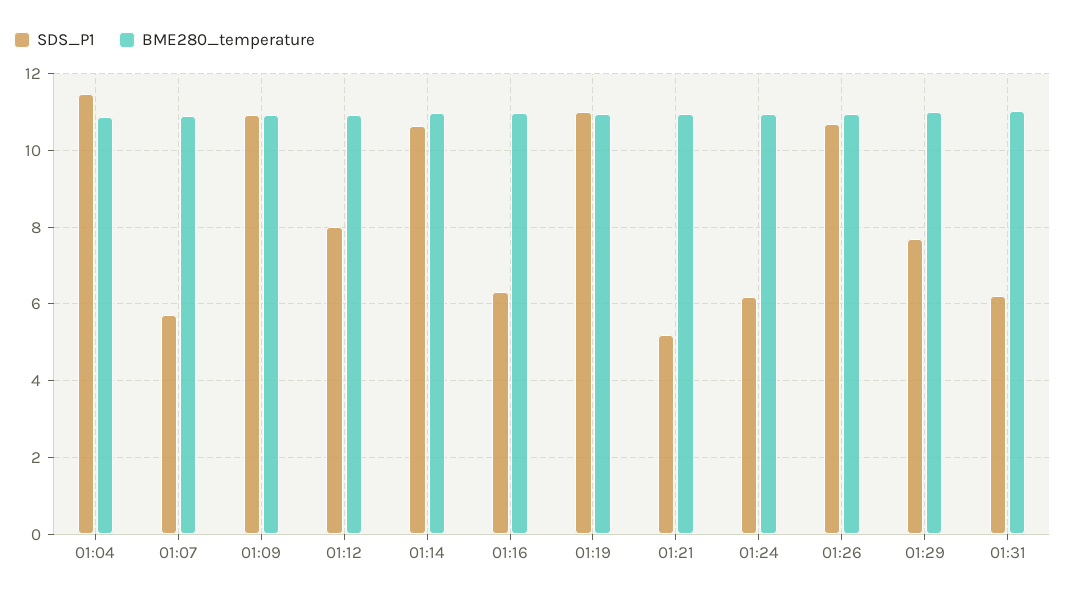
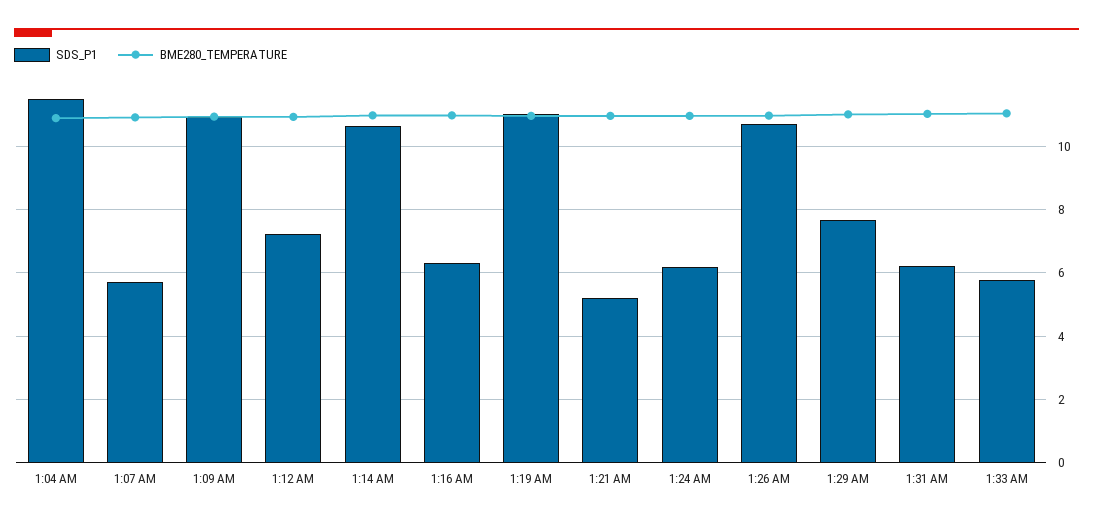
SDS_P1, 01:12: 8 -> 7.2
SDS_P1, 1:33 AM: none -> 5.8
BME280_temperature, 1:33 AM: none -> 11

